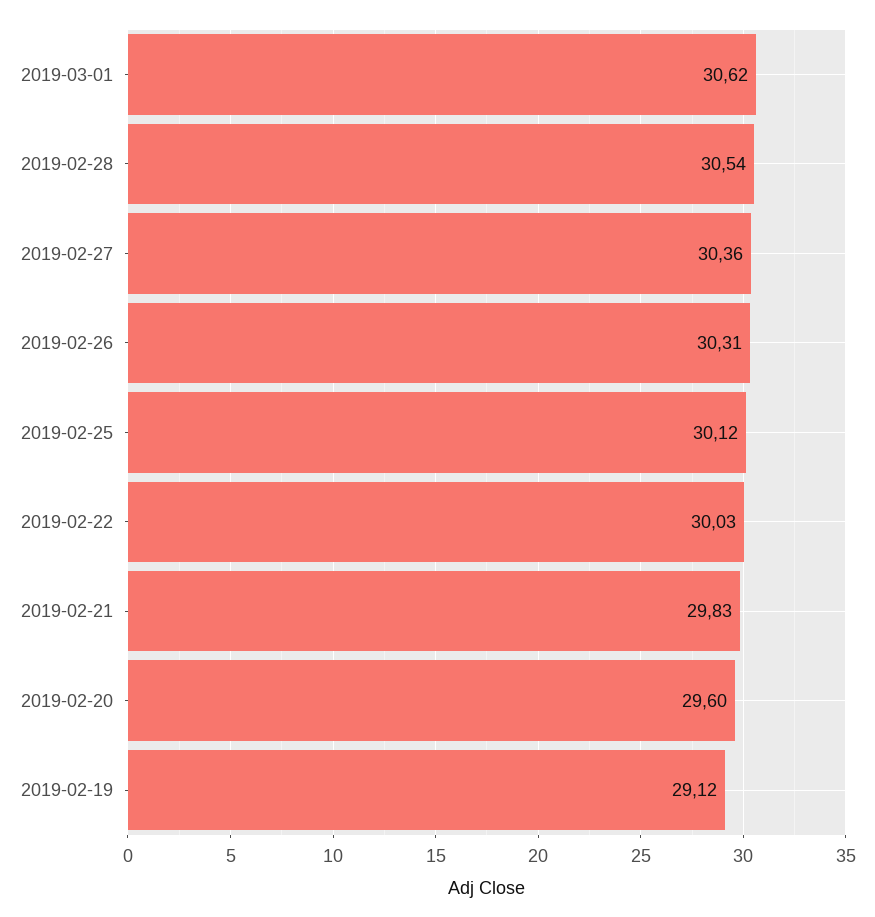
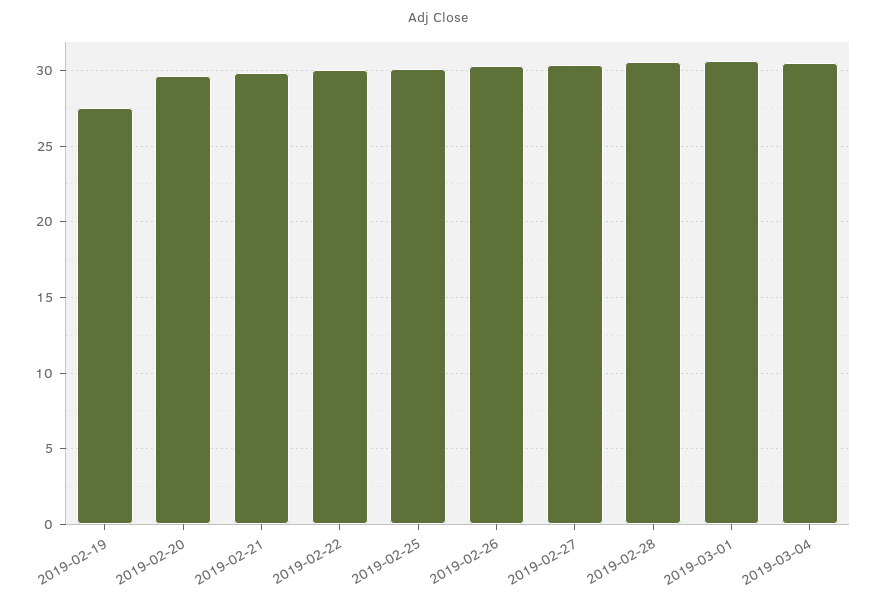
2019-02-19: 29.12 -> 27.5
2019-03-04: none -> 30.5

